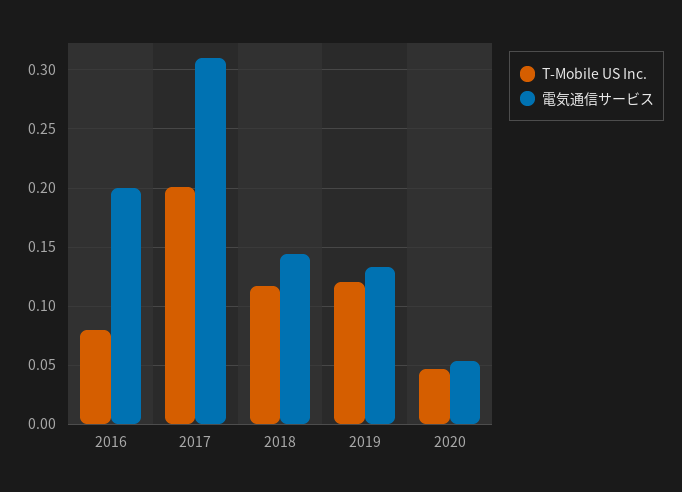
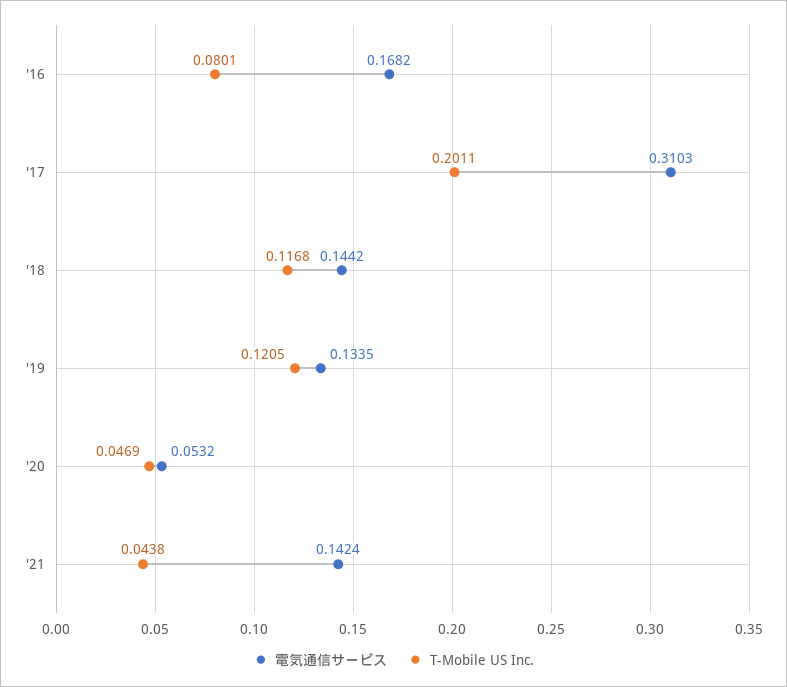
電気通信サービス, 2016: 0.2 -> 0.1682
電気通信サービス, '21: none -> 0.1424
T-Mobile US Inc., '21: none -> 0.0438

